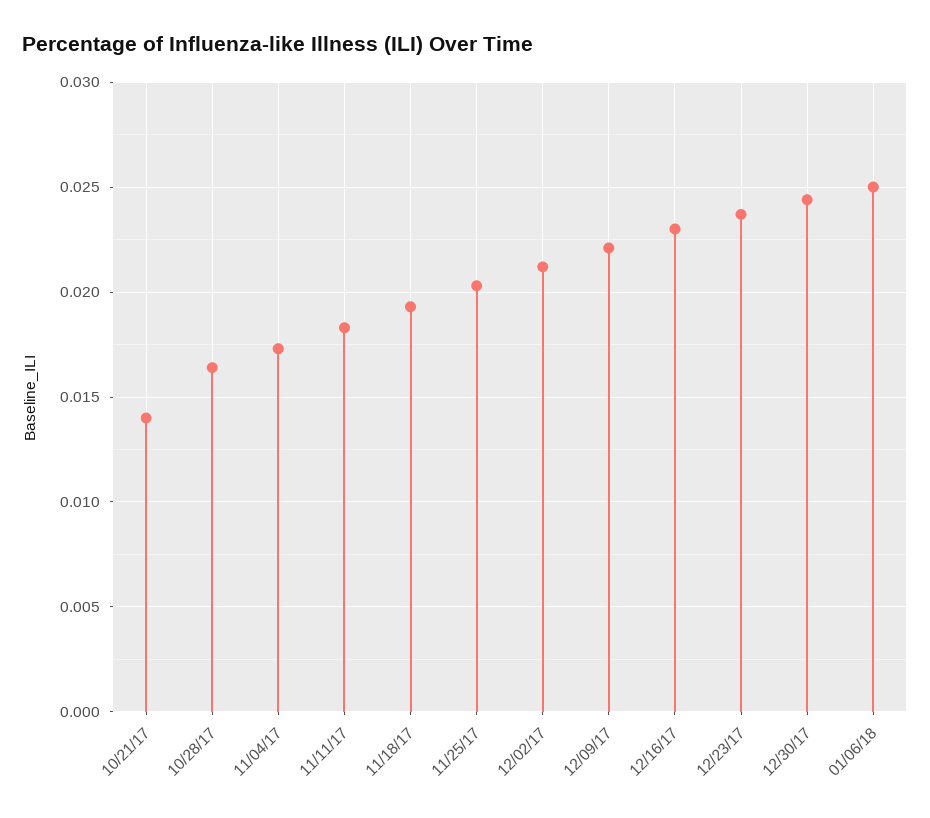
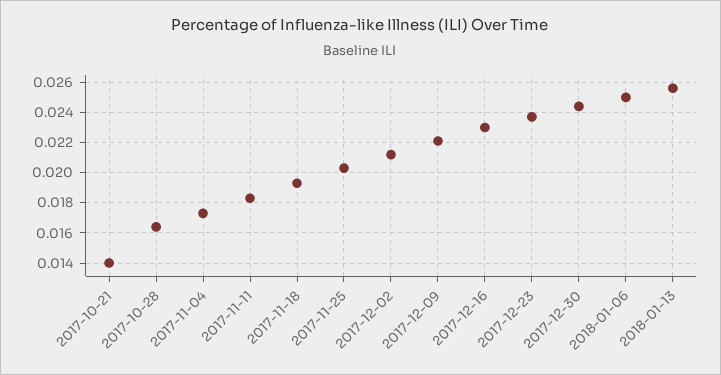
2018-01-13: none -> 0.0255

